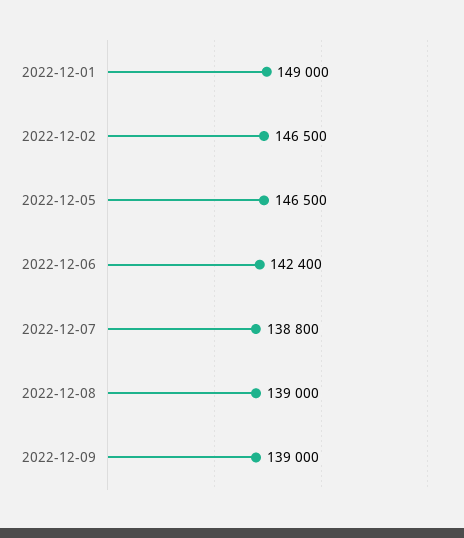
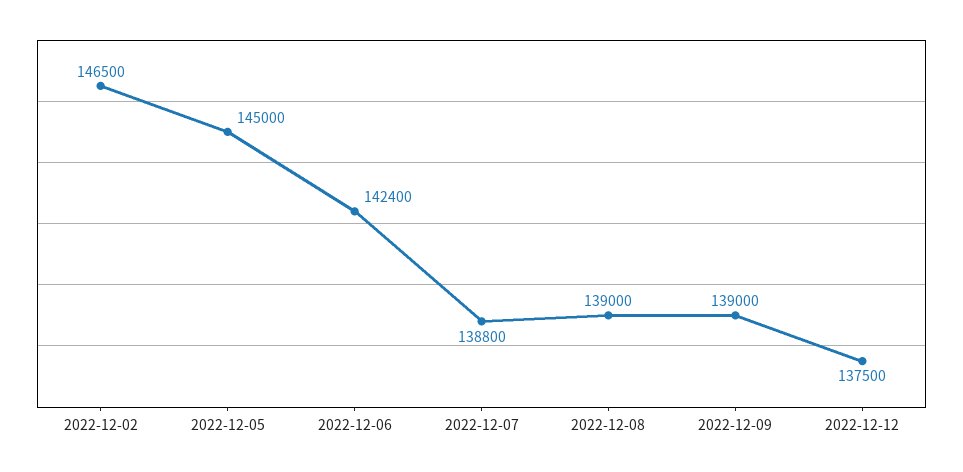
2022-12-01: 149000 -> none
2022-12-05: 146500 -> 145000
2022-12-12: none -> 137500

